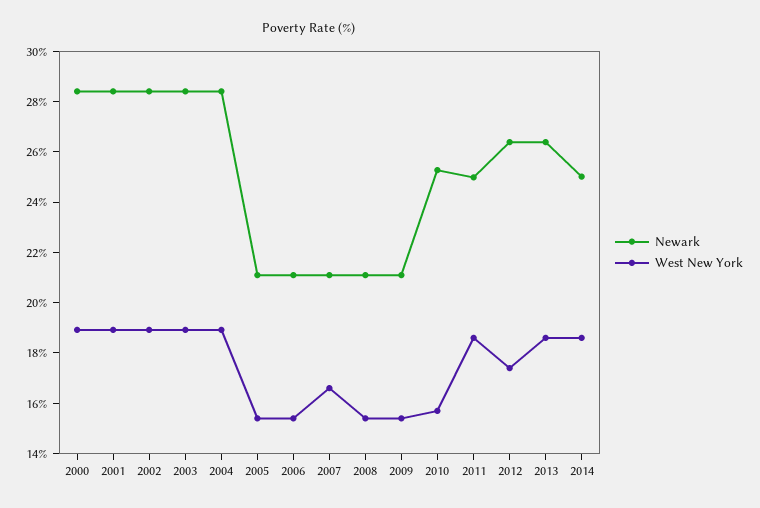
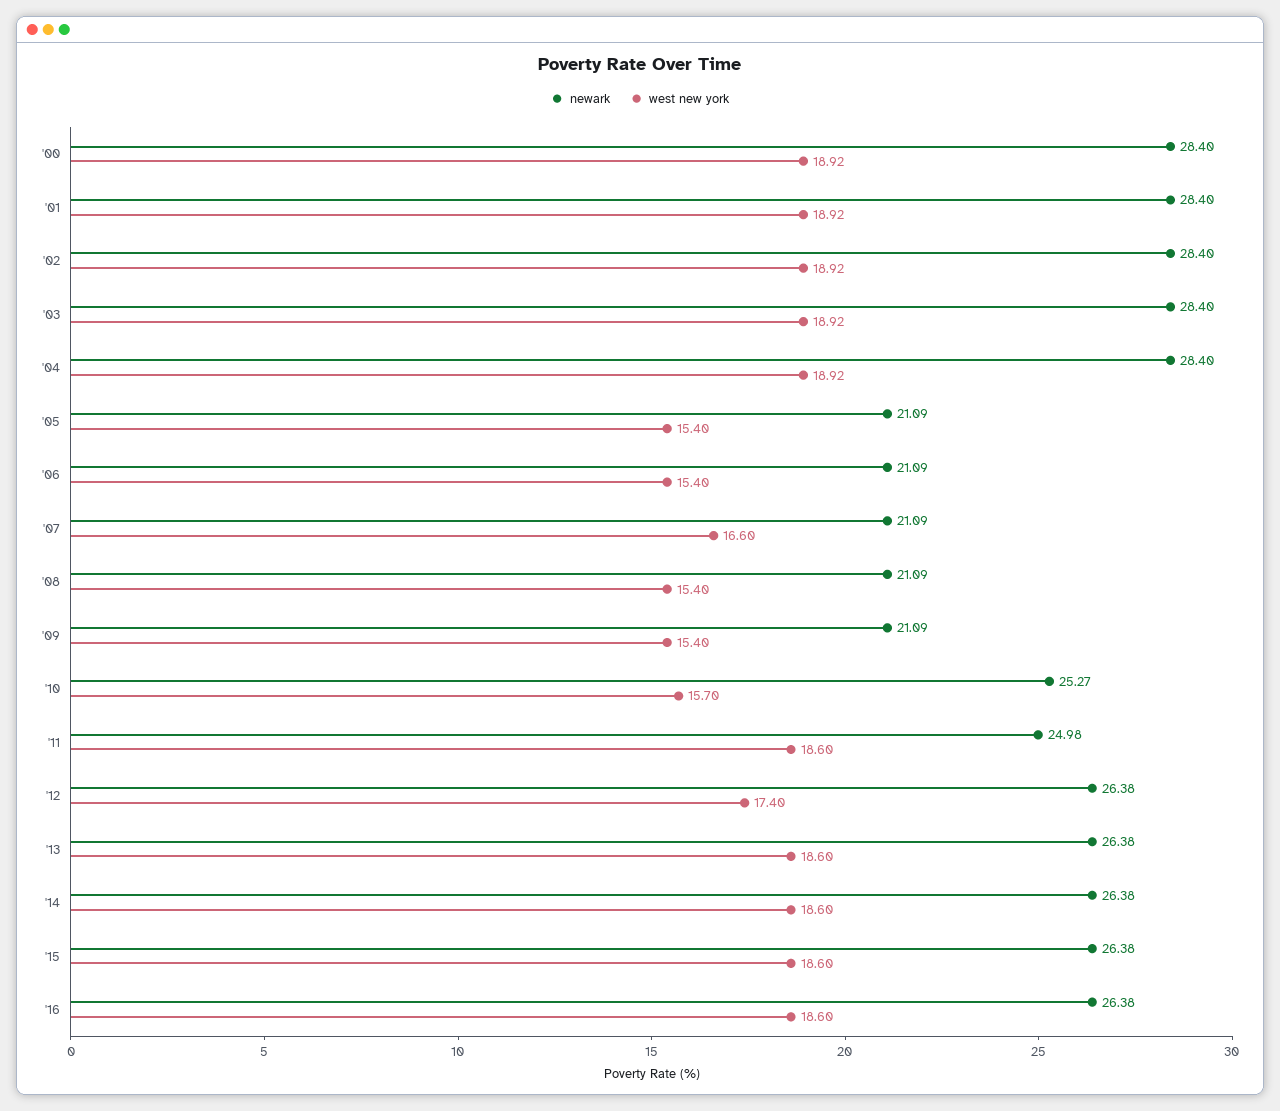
Newark, 2014: 25 -> 26.38
Newark, '15: none -> 26.38
West New York, '15: none -> 18.6
Newark, '16: none -> 26.38
West New York, '16: none -> 18.6

